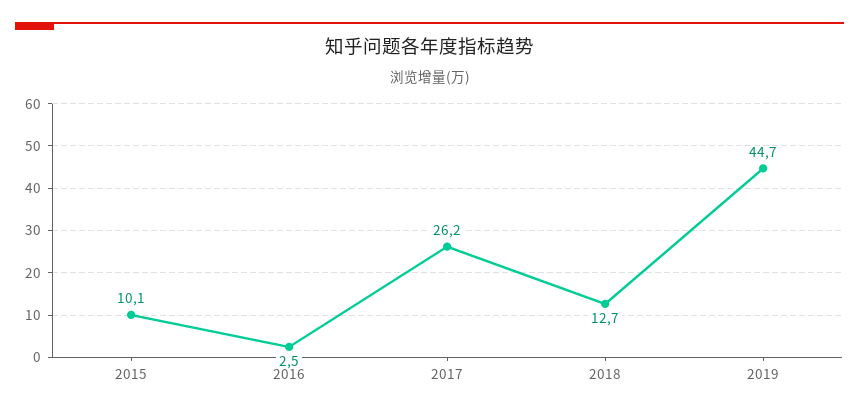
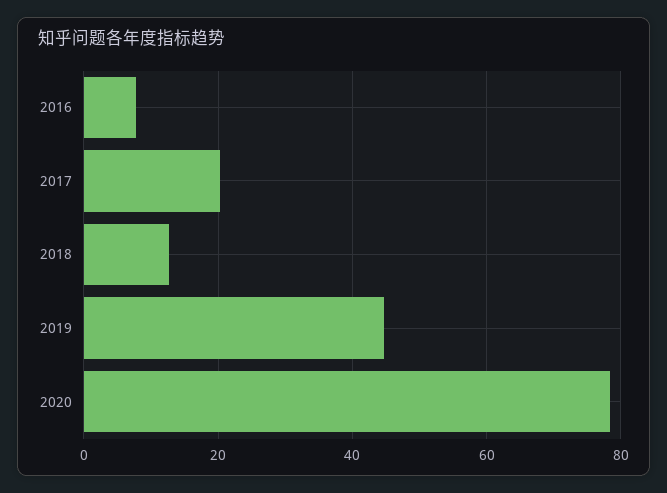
2015: 10.1 -> none
2016: 2.5 -> 8
2017: 26.2 -> 20
2020: none -> 78

